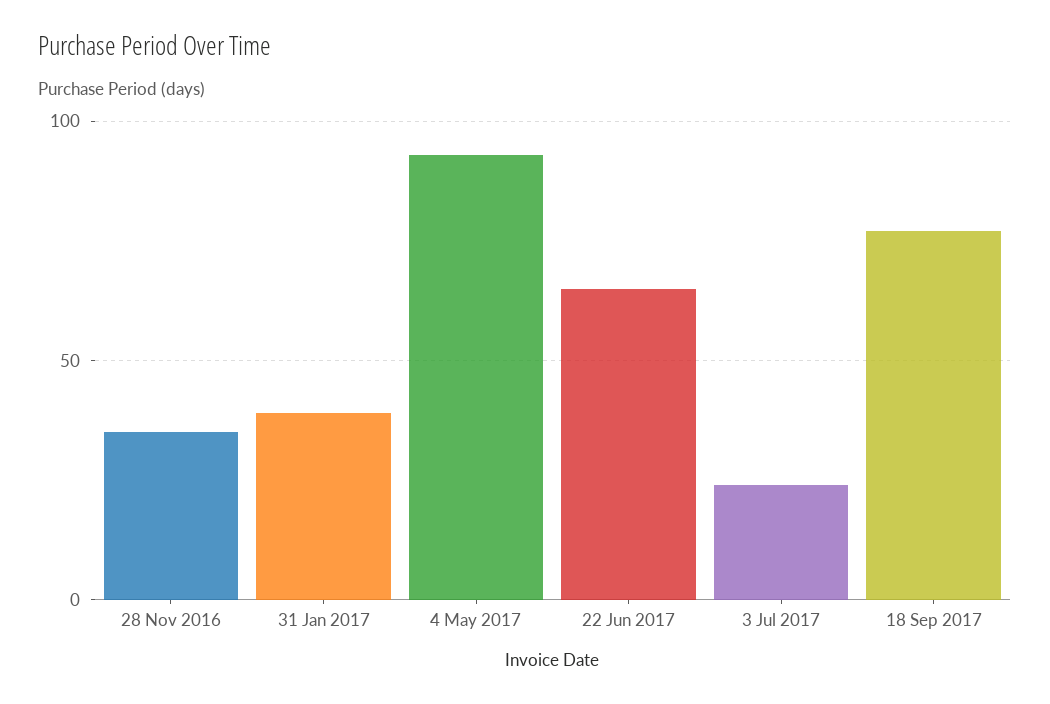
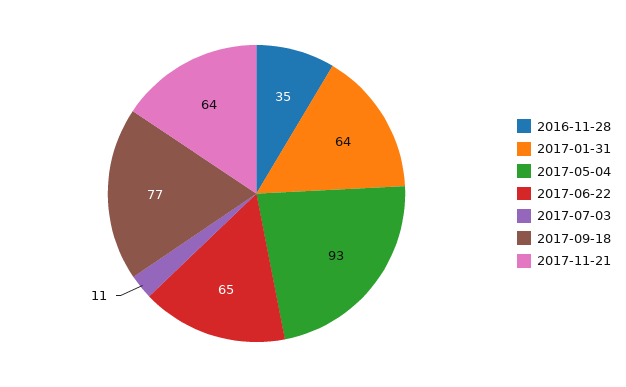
31 Jan 2017: 40 -> 64
3 Jul 2017: 25 -> 11
2017-11-21: none -> 64

